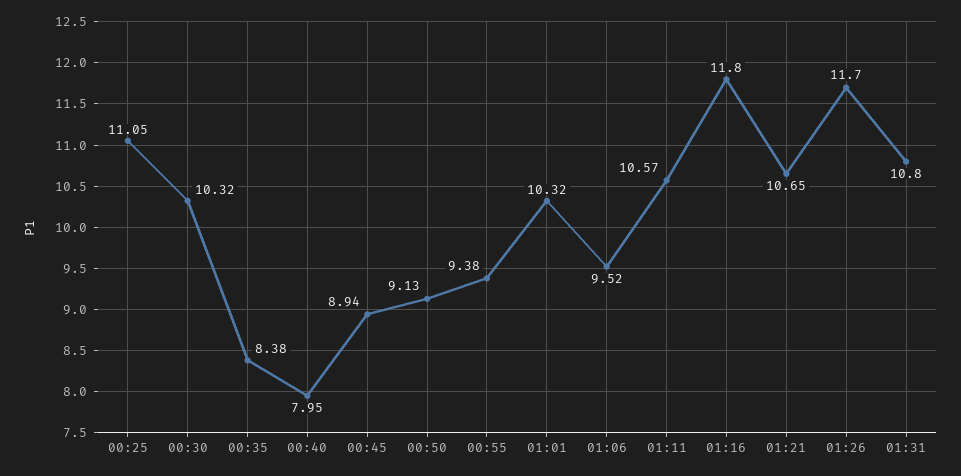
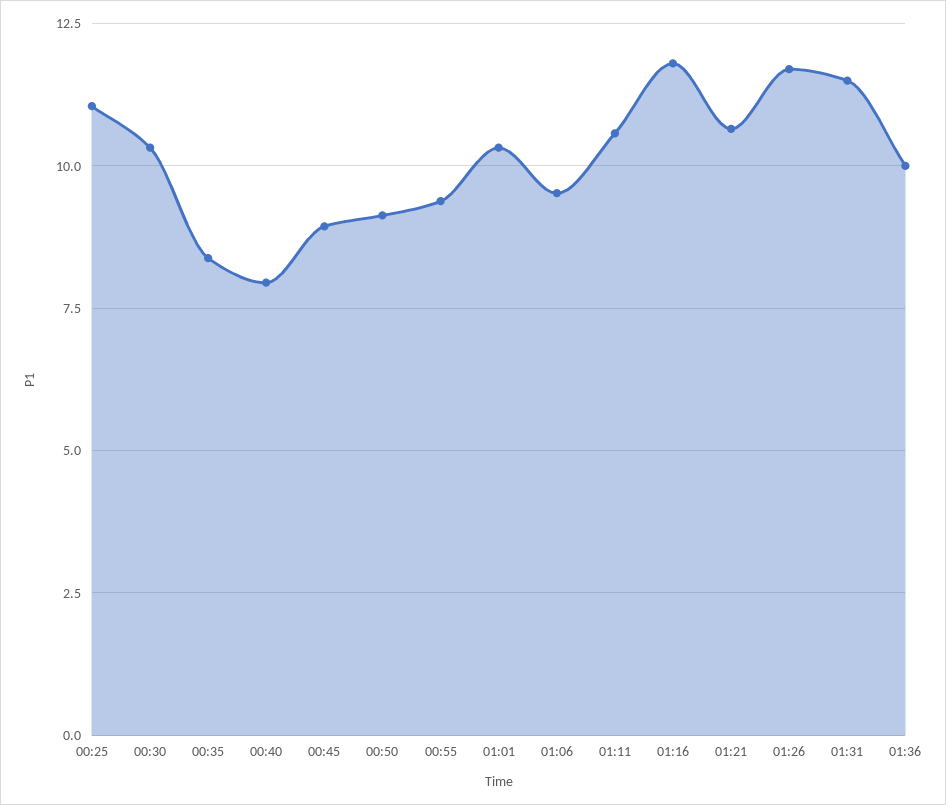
01:31: 10.8 -> 11.5
01:36: none -> 10

